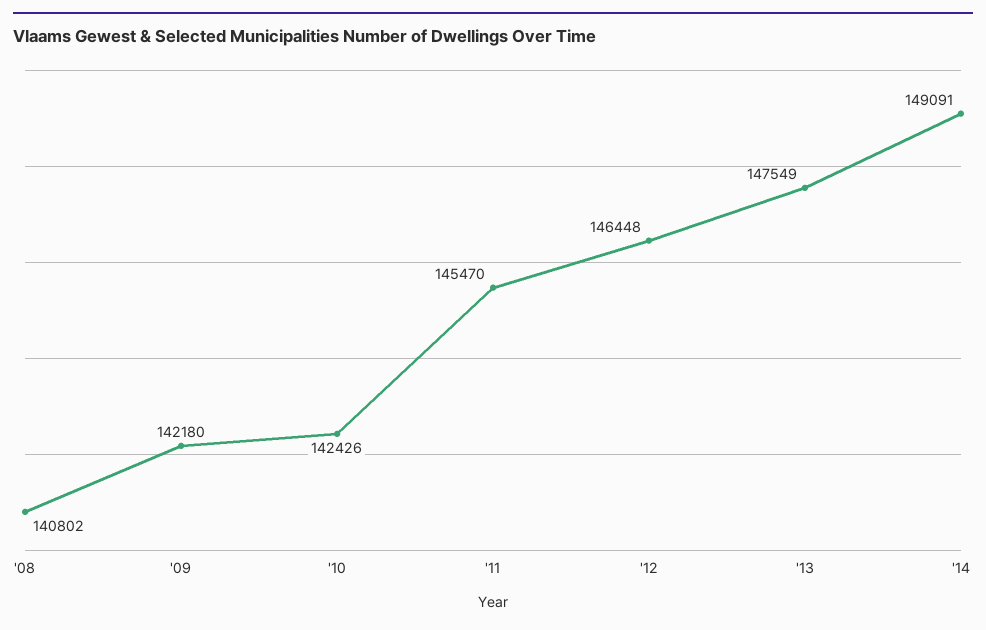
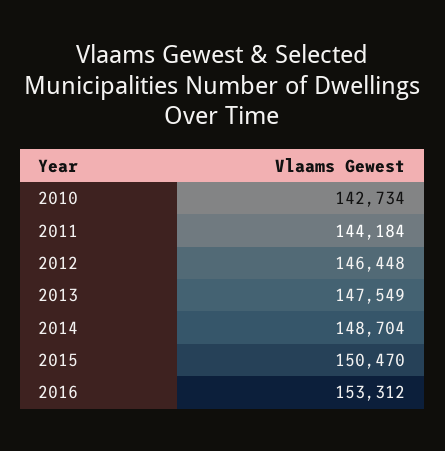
'08: 140802 -> none
'09: 142180 -> none
'10: 142426 -> 142734
'11: 145470 -> 144184
'14: 149091 -> 148704
2015: none -> 150470
2016: none -> 153312

